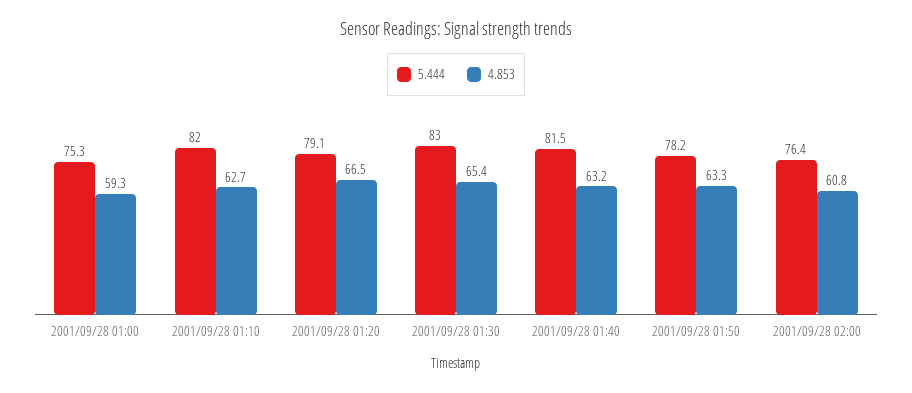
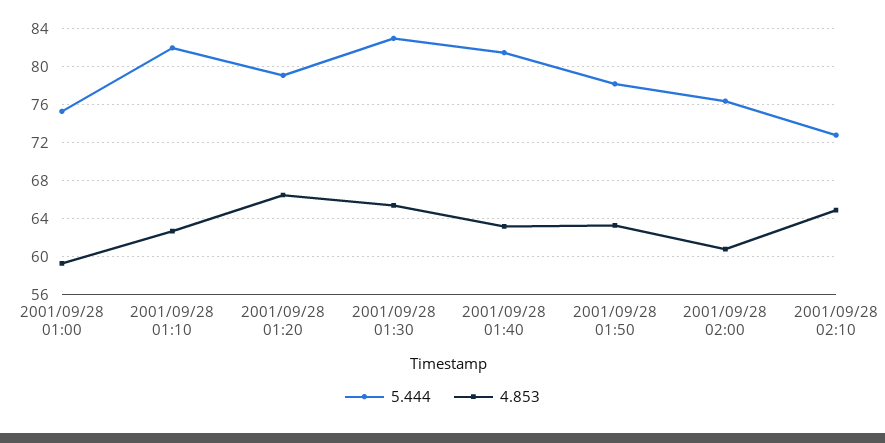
5.444, 2001/09/28 02:10: none -> 73
4.853, 2001/09/28 02:10: none -> 65

